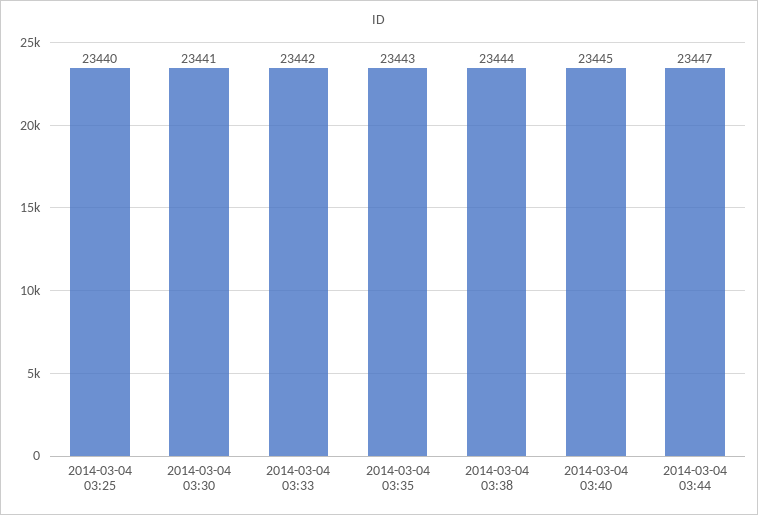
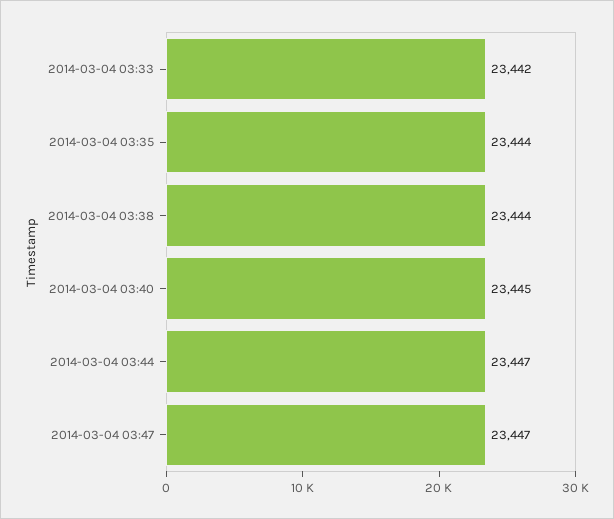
2014-03-04 03:25: 23440 -> none
2014-03-04 03:30: 23441 -> none
2014-03-04 03:35: 23443 -> 23444
2014-03-04 03:47: none -> 23447

